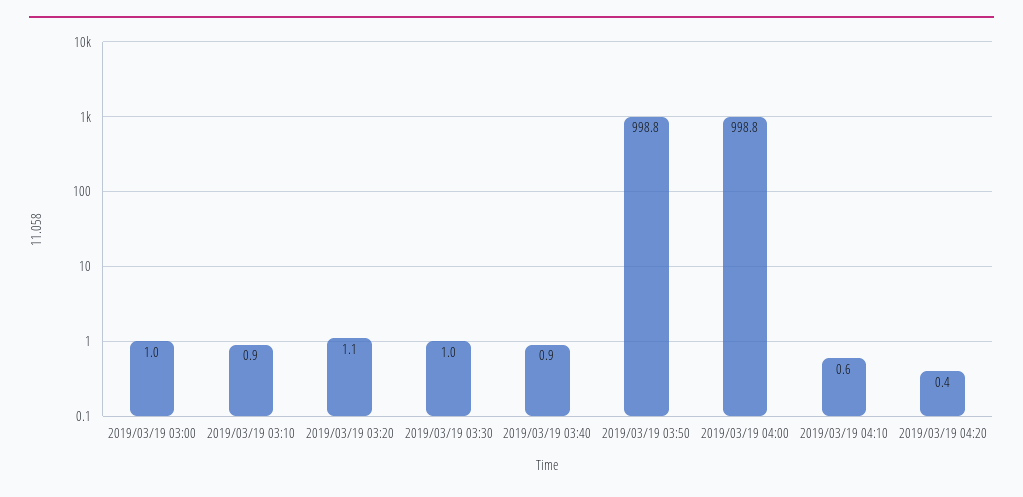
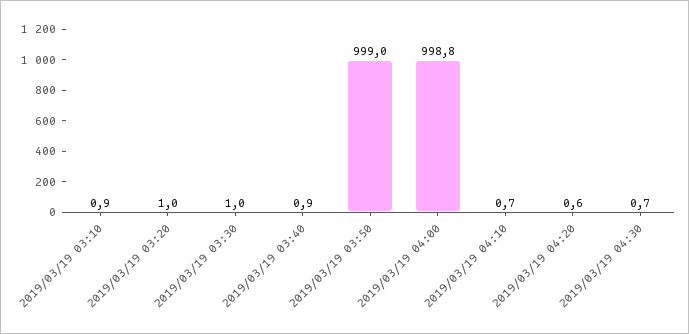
2019/03/19 03:00: 1 -> none
2019/03/19 03:20: 1.1 -> 1
2019/03/19 03:50: 998.8 -> 999
2019/03/19 04:10: 0.6 -> 0.7
2019/03/19 04:20: 0.4 -> 0.6
2019/03/19 04:30: none -> 0.7

